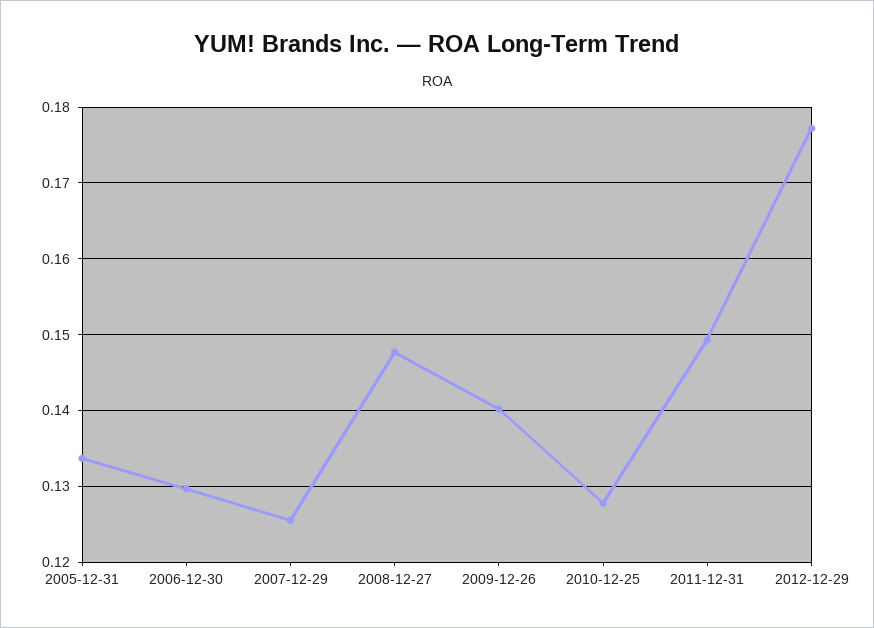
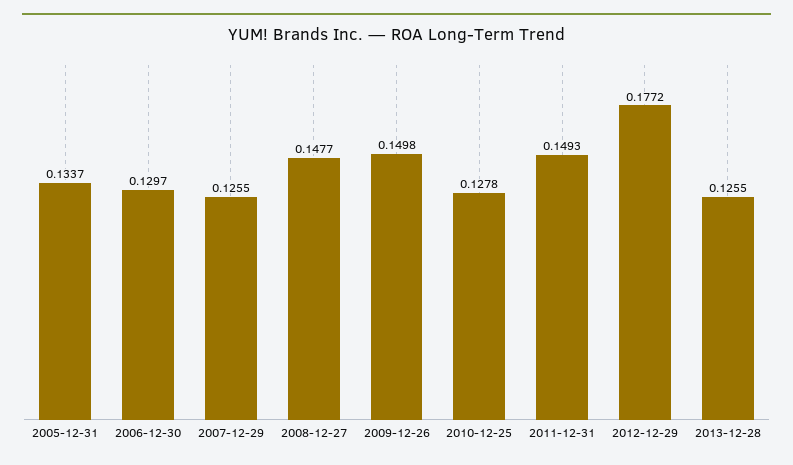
2009-12-26: 0.14 -> 0.1498
2013-12-28: none -> 0.1255

